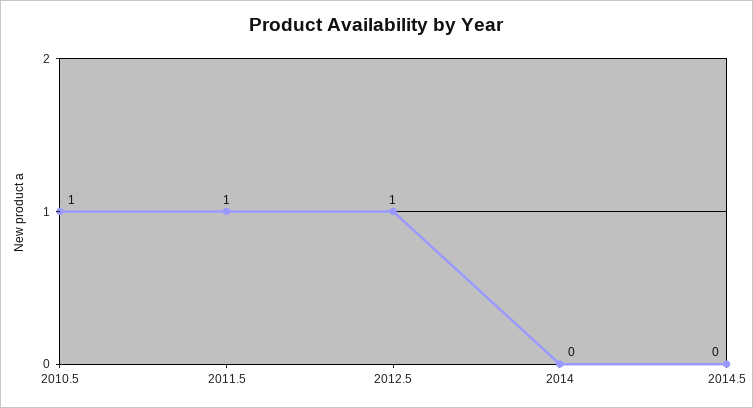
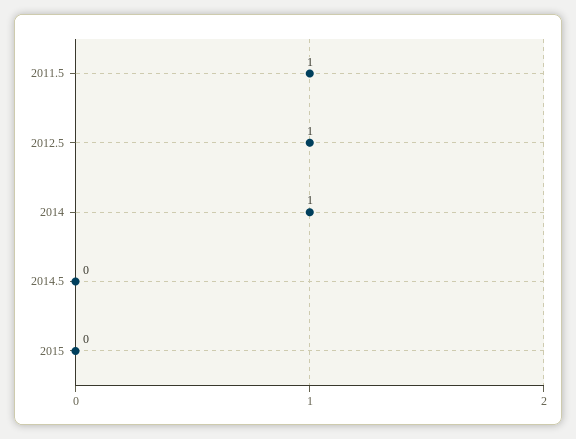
2010.5: 1 -> none
2014: 0 -> 1
2015: none -> 0

